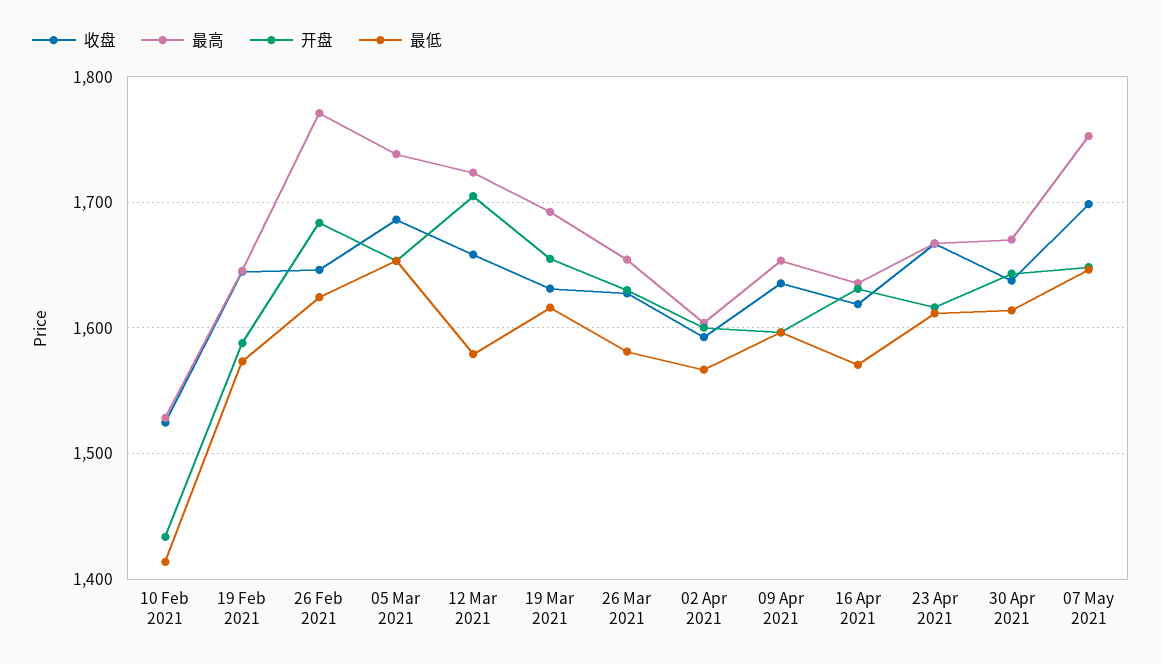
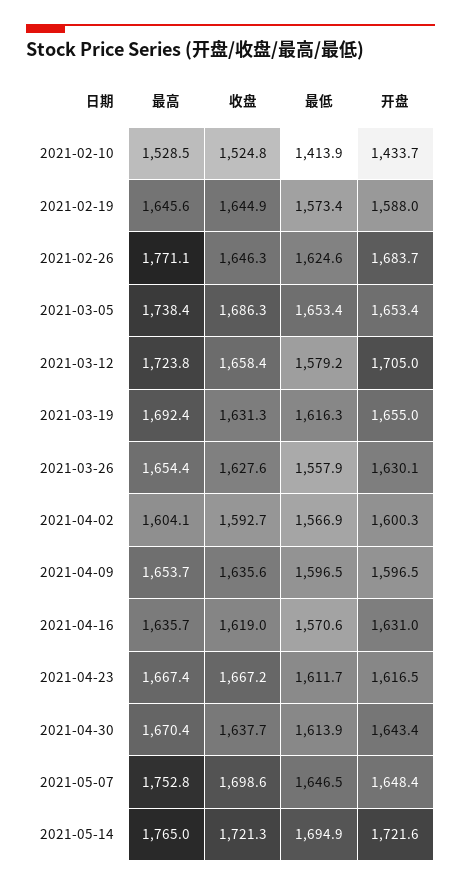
最低, 26 Mar 2021: 1580 -> 1557.9
最高, 2021-05-14: none -> 1765
收盘, 2021-05-14: none -> 1721.3
最低, 2021-05-14: none -> 1694.9
开盘, 2021-05-14: none -> 1721.6

